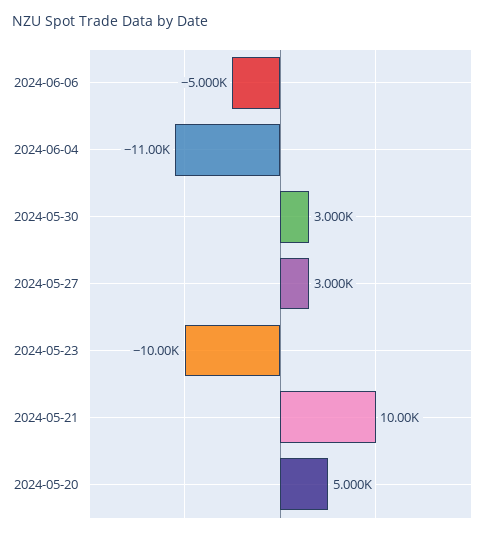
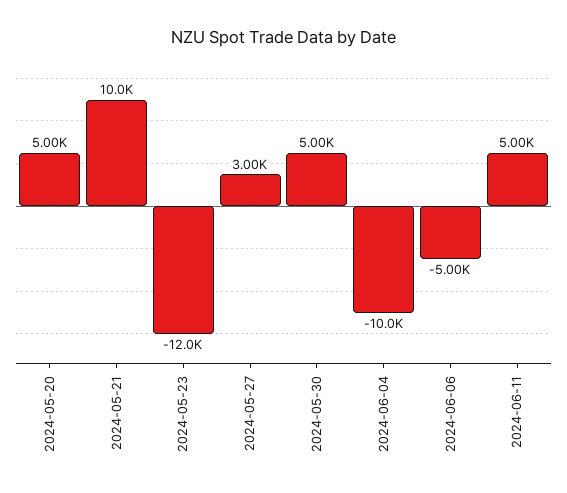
2024-06-04: -11000 -> -10000
2024-05-30: 3000 -> 5000
2024-05-23: -10000 -> -12000
2024-06-11: none -> 5000

